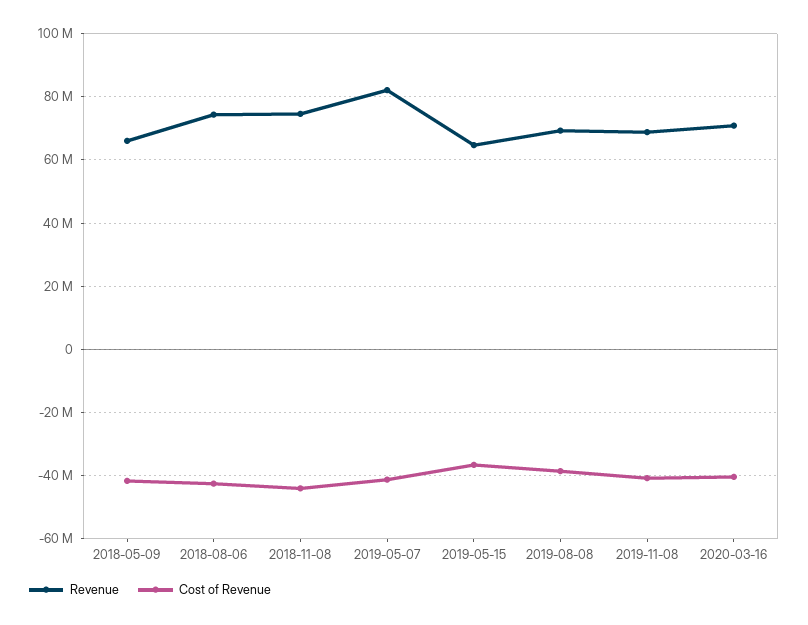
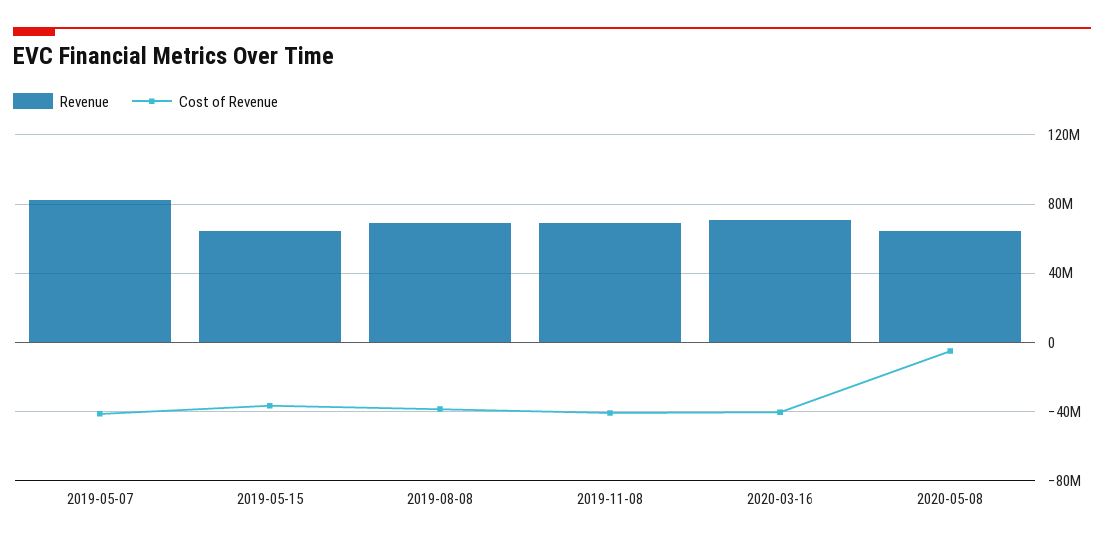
Revenue, 2018-05-09: 66000000 -> none
Cost of Revenue, 2018-05-09: -42000000 -> none
Revenue, 2018-08-06: 74000000 -> none
Cost of Revenue, 2018-08-06: -42000000 -> none
Revenue, 2018-11-08: 74000000 -> none
Cost of Revenue, 2018-11-08: -44000000 -> none
Revenue, 2020-05-08: none -> 65000000
Cost of Revenue, 2020-05-08: none -> -5000000

